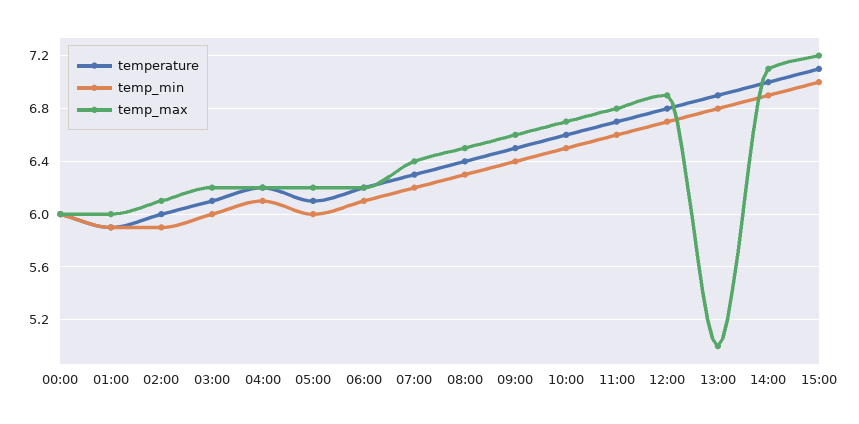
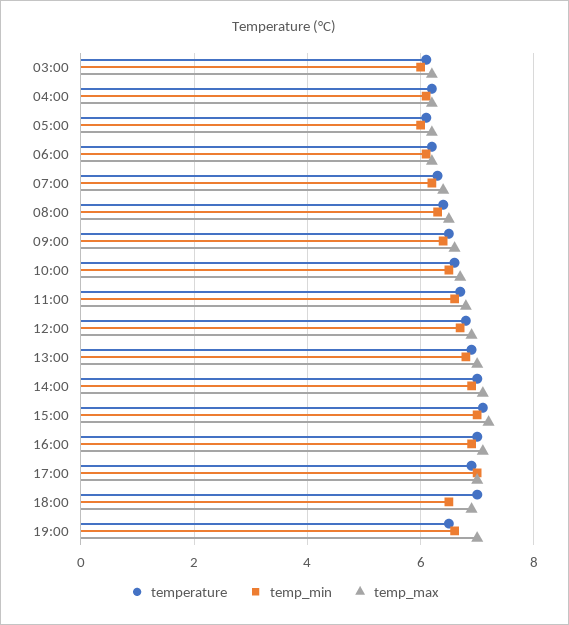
temperature, 00:00: 6 -> none
temp_min, 00:00: 6 -> none
temp_max, 00:00: 6 -> none
temperature, 01:00: 5.9 -> none
temp_min, 01:00: 5.9 -> none
temp_max, 01:00: 6 -> none
temperature, 02:00: 6 -> none
temp_min, 02:00: 5.9 -> none
temp_max, 02:00: 6.1 -> none
temp_max, 13:00: 5 -> 7
temperature, 16:00: none -> 7
temp_min, 16:00: none -> 7
temp_max, 16:00: none -> 7
temperature, 17:00: none -> 7
temp_min, 17:00: none -> 7
temp_max, 17:00: none -> 7
temperature, 18:00: none -> 7
temp_min, 18:00: none -> 6.5
temp_max, 18:00: none -> 7
temperature, 19:00: none -> 6.5
temp_min, 19:00: none -> 6.5
temp_max, 19:00: none -> 7

